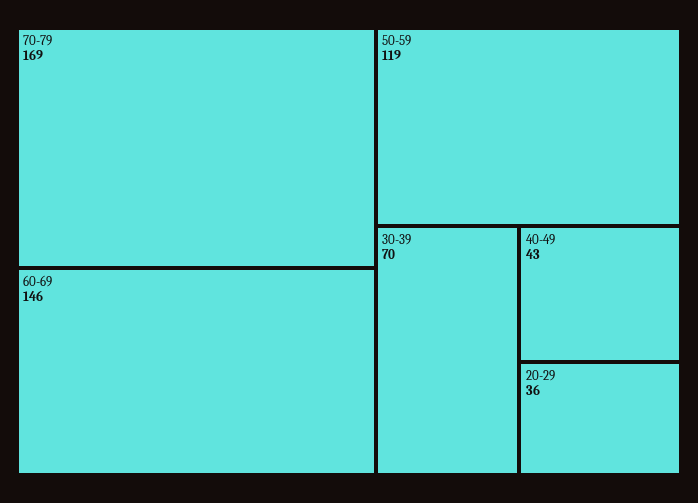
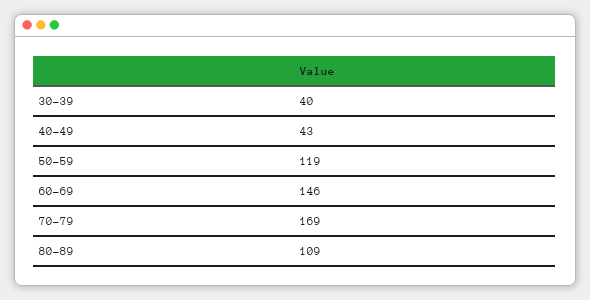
30-39: 70 -> 40
20-29: 36 -> none
80-89: none -> 109

